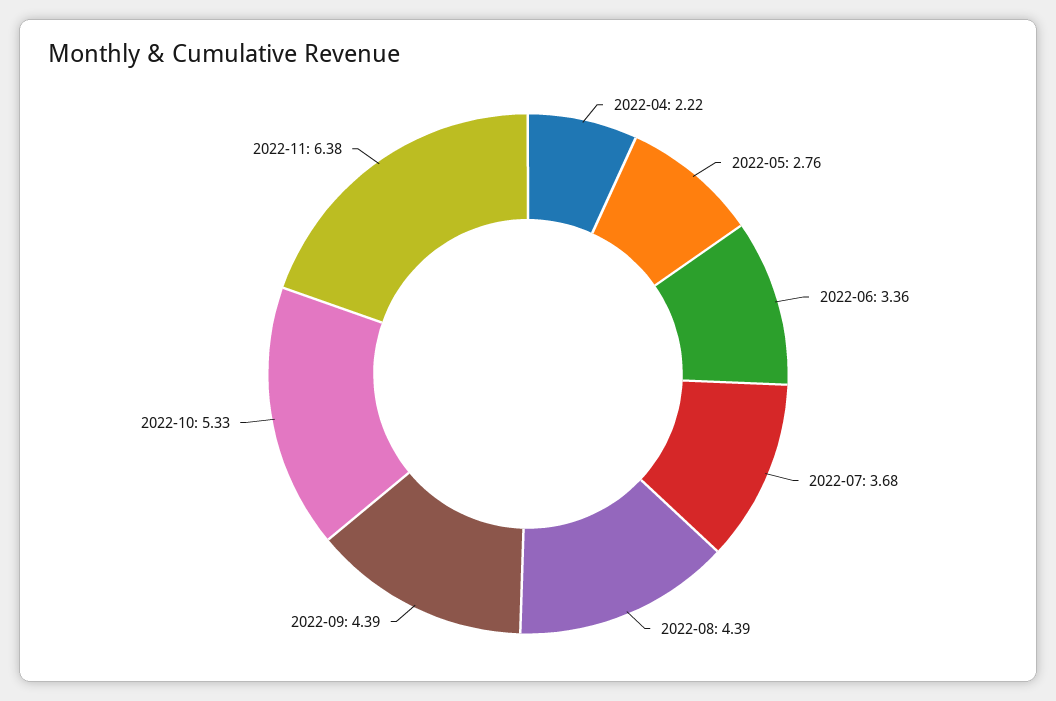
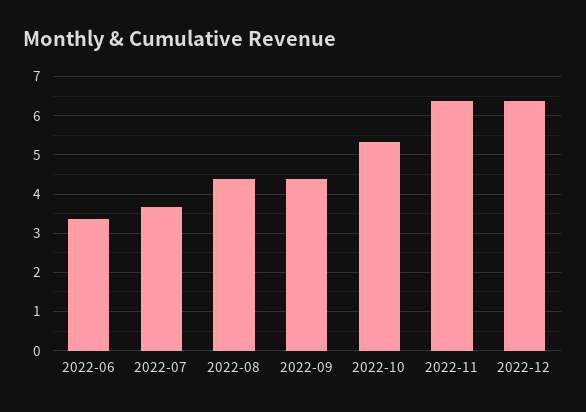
2022-04: 2.22 -> none
2022-05: 2.76 -> none
2022-12: none -> 6.4

